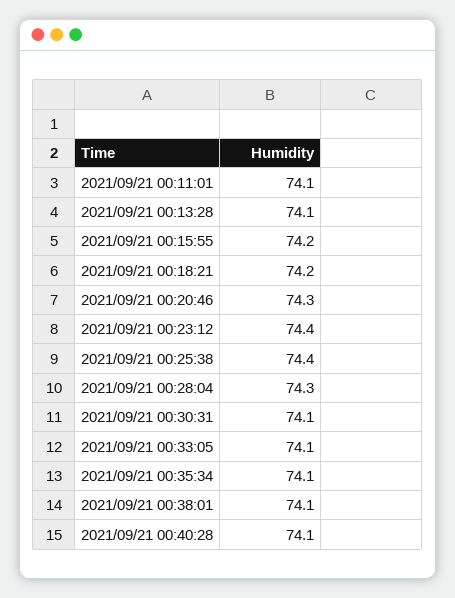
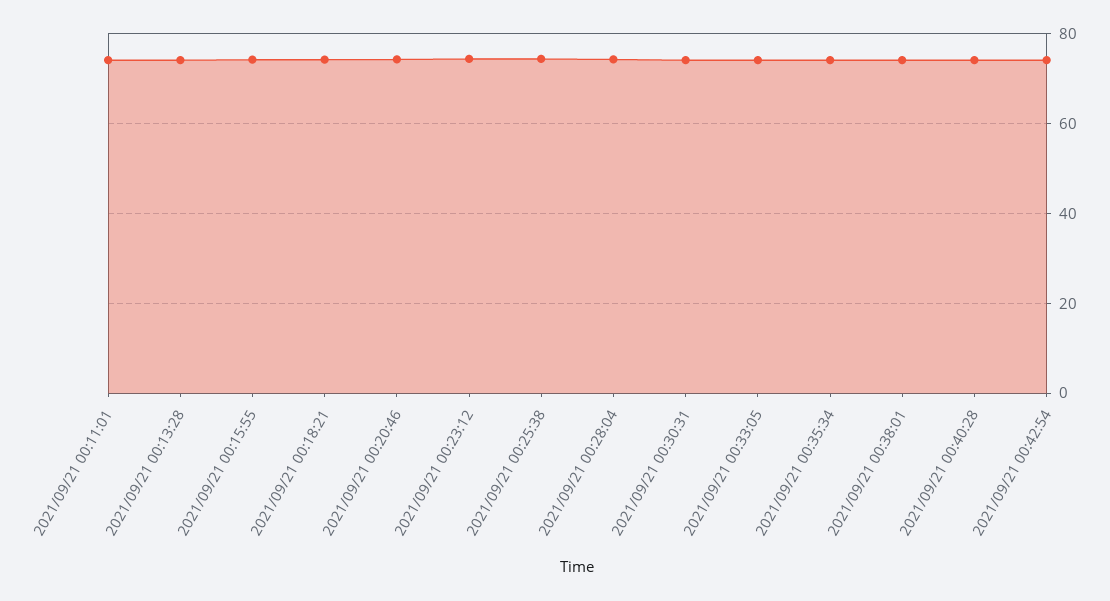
2021/09/21 00:42:54: none -> 74

